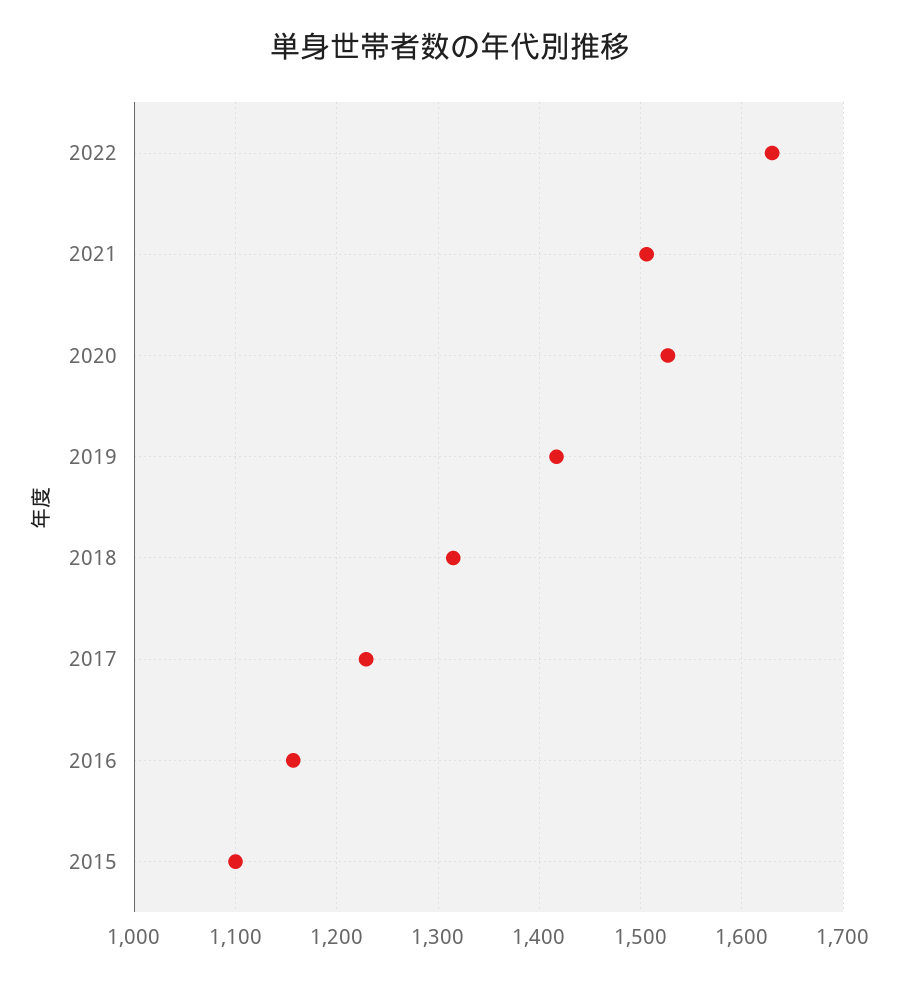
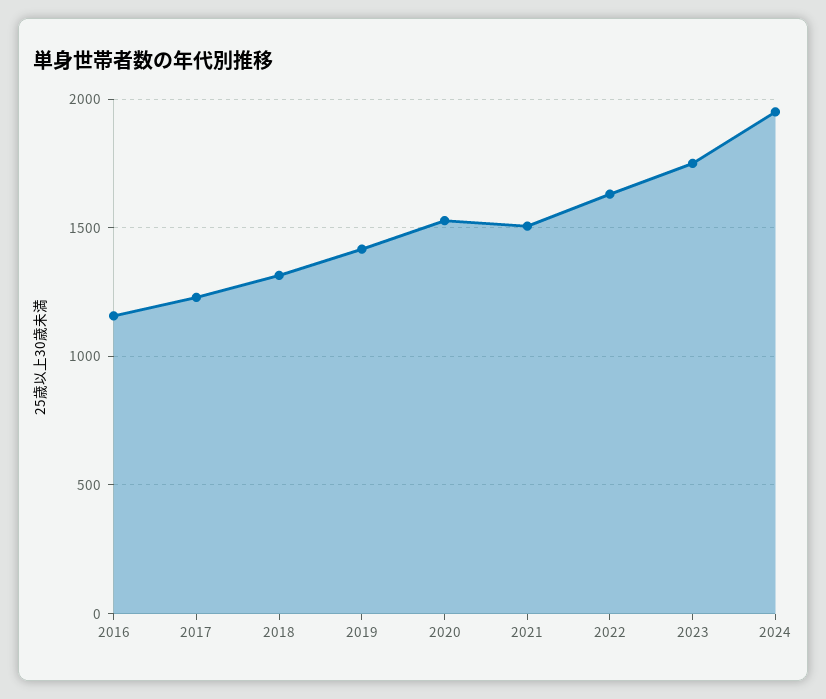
2015: 1100 -> none
2023: none -> 1750
2024: none -> 1950

